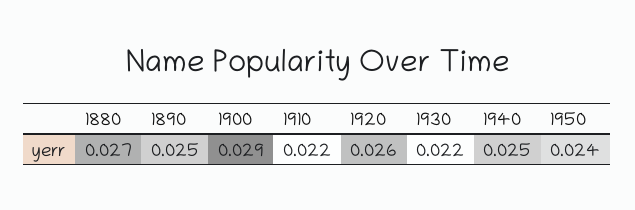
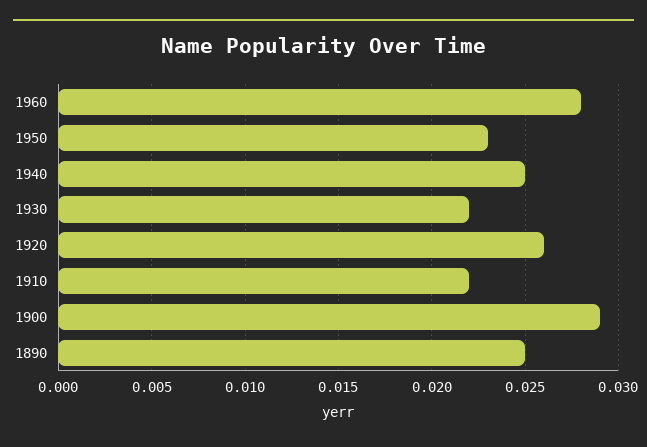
1880: 0.027 -> none
1950: 0.024 -> 0.023
1960: none -> 0.028

